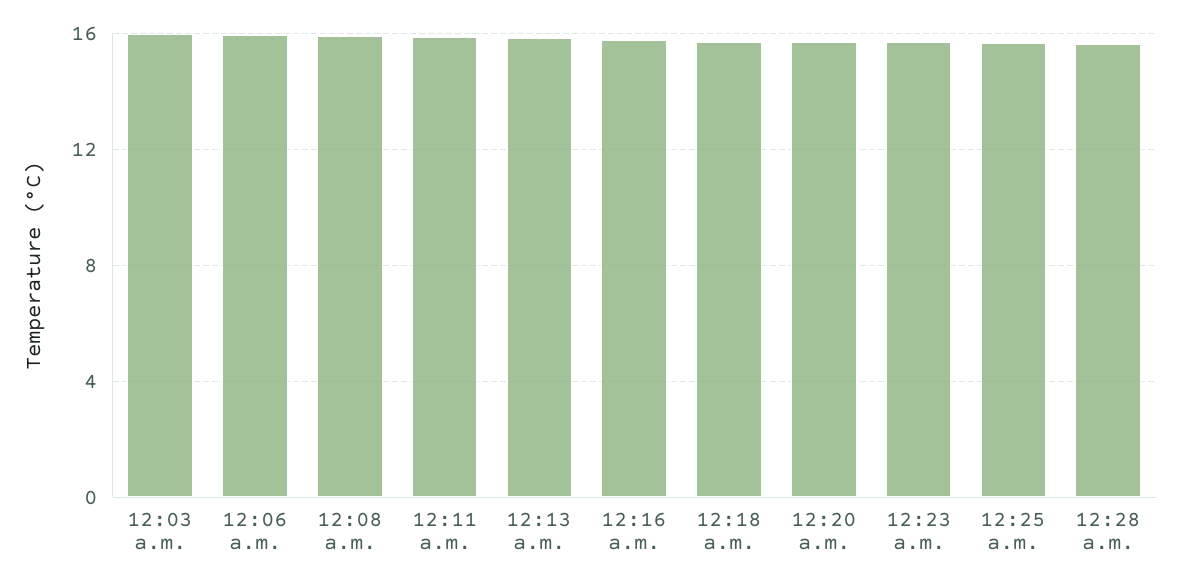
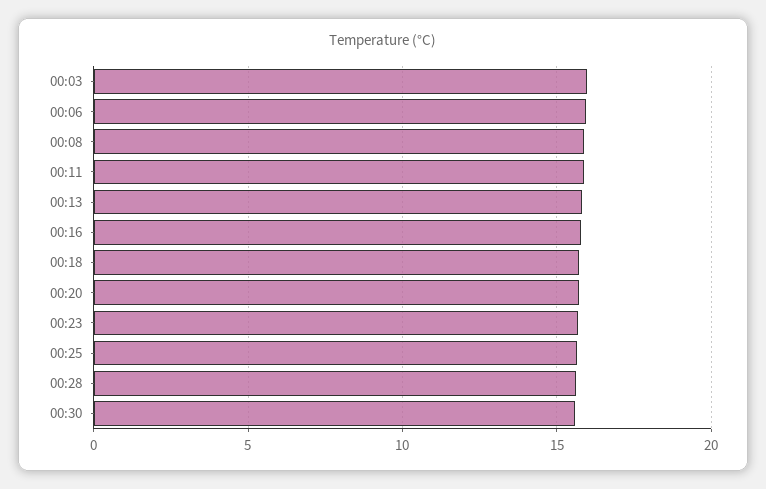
00:30: none -> 15.5

